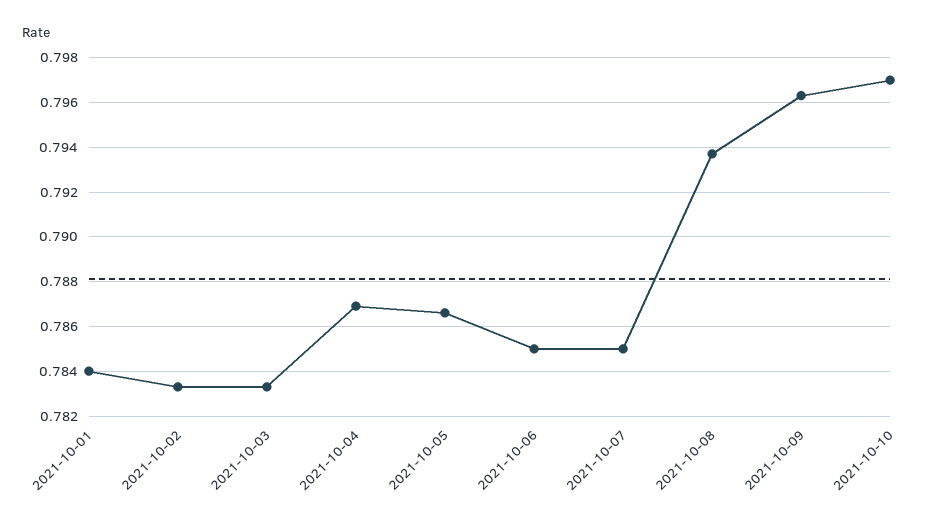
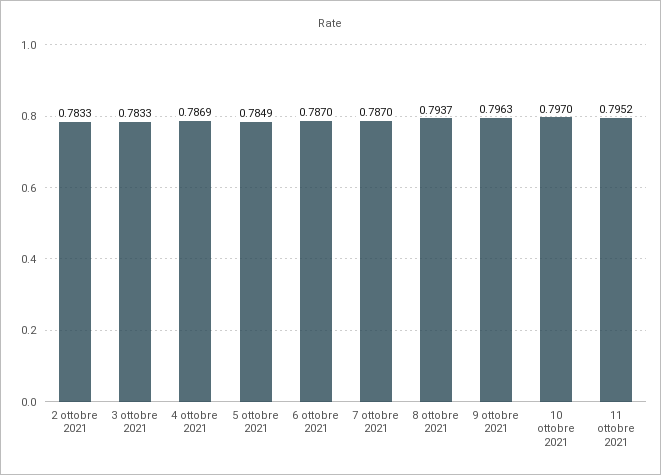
2021-10-01: 0.784 -> none
2021-10-05: 0.7865 -> 0.7849
2021-10-06: 0.785 -> 0.787
2021-10-07: 0.785 -> 0.787
11 ottobre 2021: none -> 0.7952

